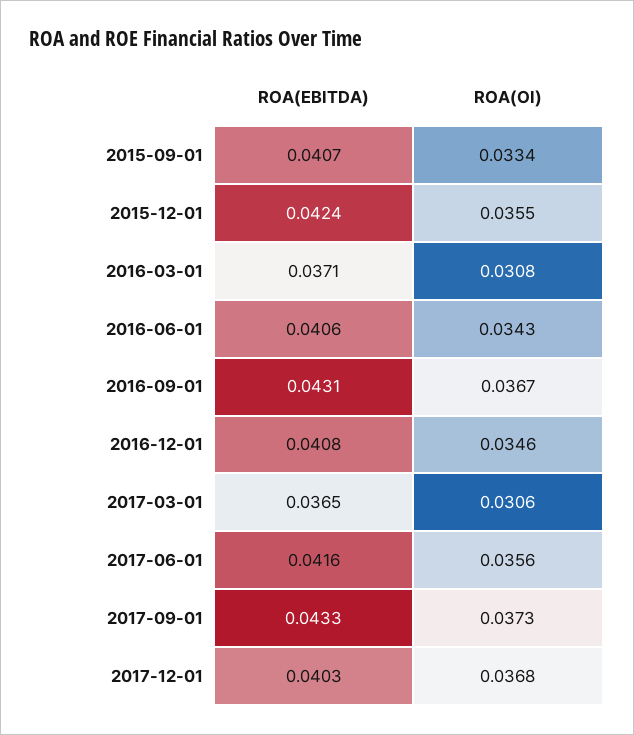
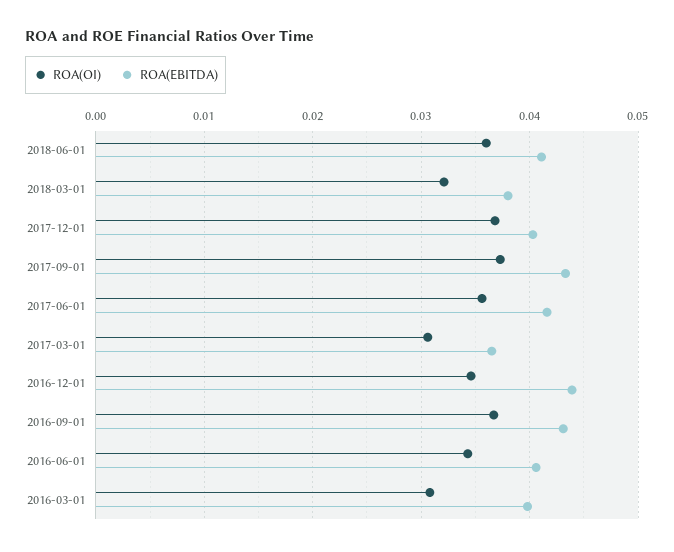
ROA(EBITDA), 2015-09-01: 0.0407 -> none
ROA(OI), 2015-09-01: 0.0334 -> none
ROA(EBITDA), 2015-12-01: 0.0424 -> none
ROA(OI), 2015-12-01: 0.0355 -> none
ROA(EBITDA), 2016-03-01: 0.0371 -> 0.04
ROA(EBITDA), 2016-12-01: 0.0408 -> 0.044
ROA(OI), 2018-06-01: none -> 0.036
ROA(EBITDA), 2018-06-01: none -> 0.041
ROA(OI), 2018-03-01: none -> 0.032
ROA(EBITDA), 2018-03-01: none -> 0.038

